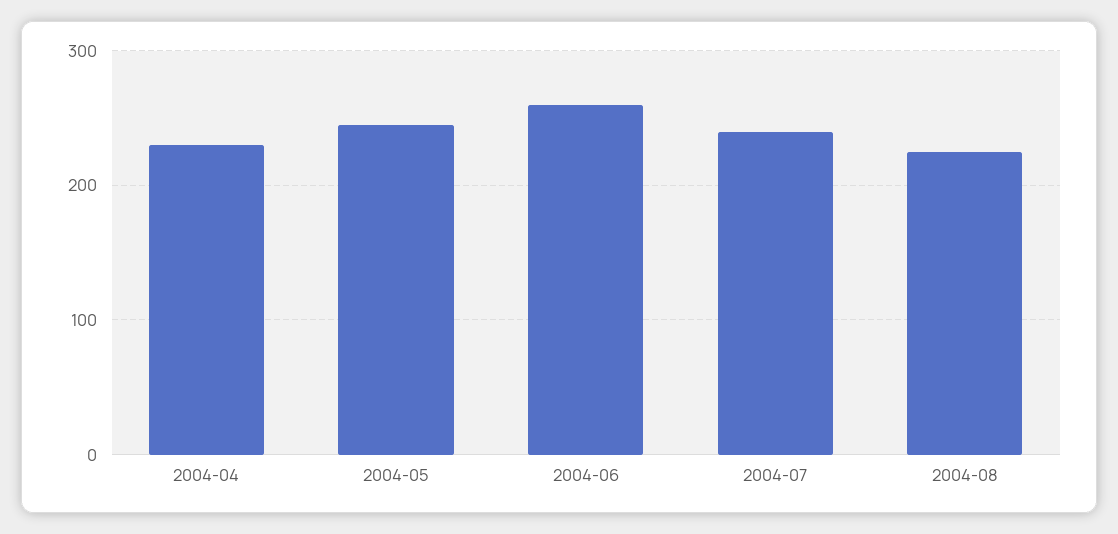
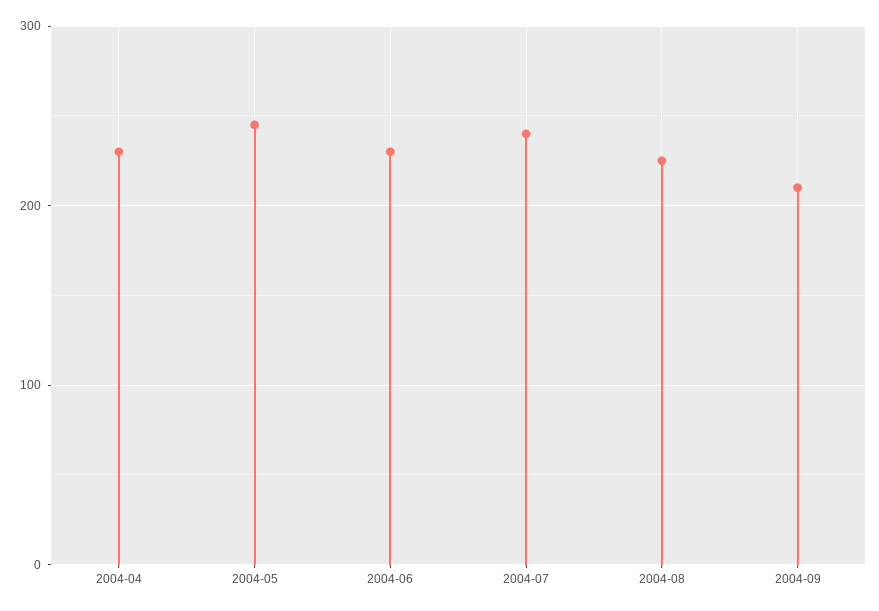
2004-06: 260 -> 230
2004-09: none -> 210

